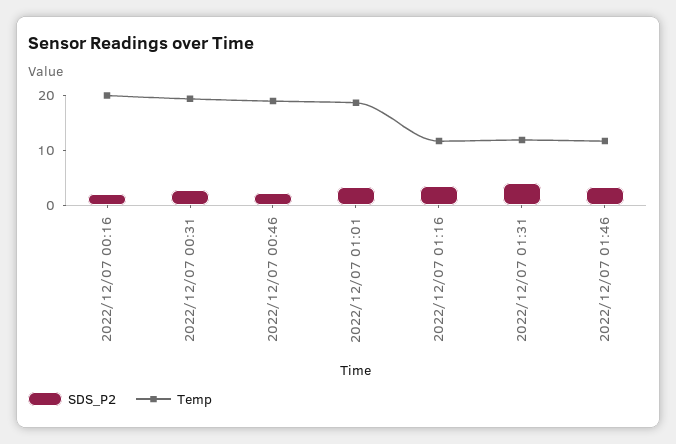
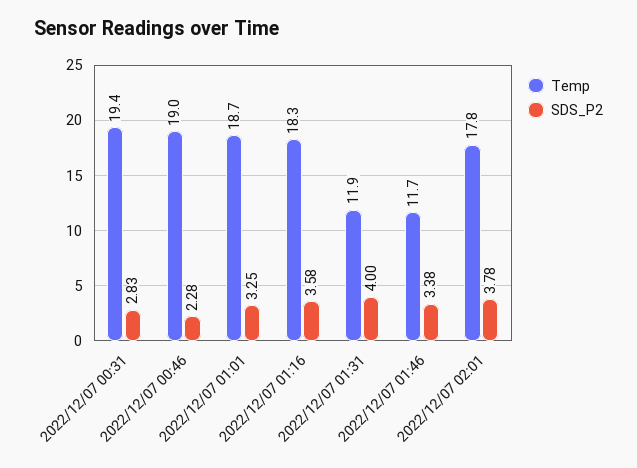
SDS_P2, 2022/12/07 00:16: 2 -> none
Temp, 2022/12/07 00:16: 20 -> none
Temp, 2022/12/07 01:16: 12 -> 18.3
Temp, 2022/12/07 02:01: none -> 17.8
SDS_P2, 2022/12/07 02:01: none -> 3.78

